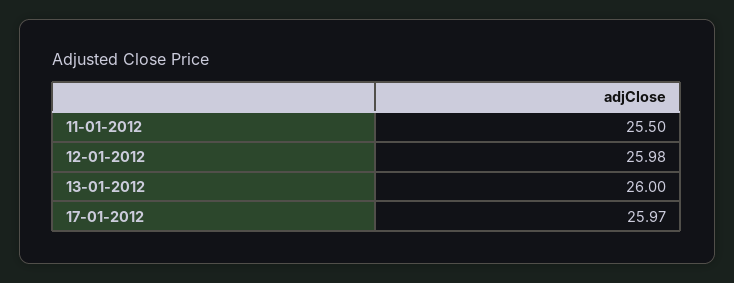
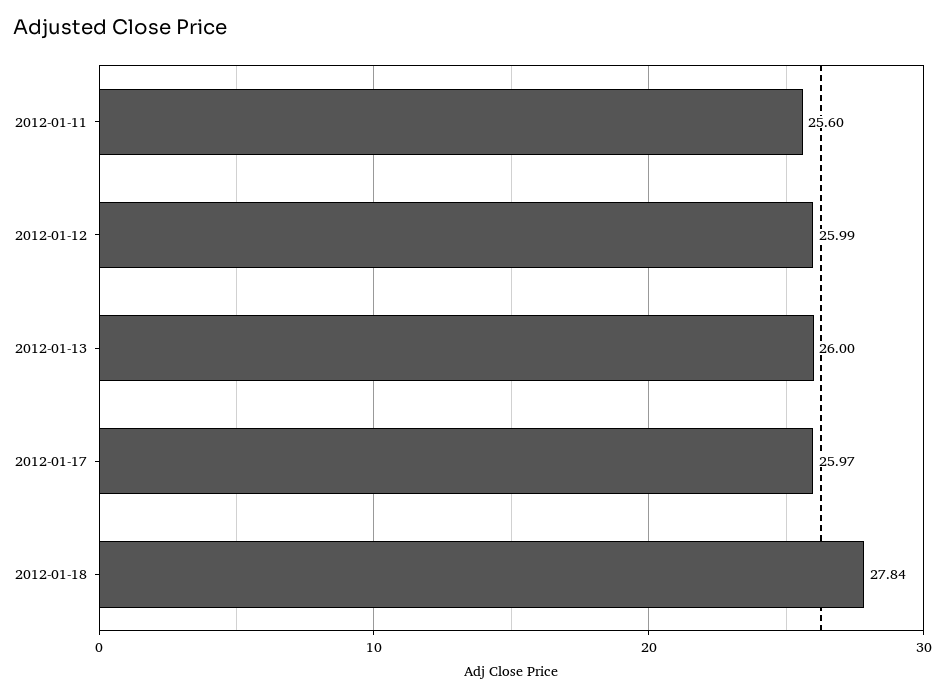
11-01-2012: 25.5 -> 25.6
12-01-2012: 25.98 -> 25.99
2012-01-18: none -> 27.84

